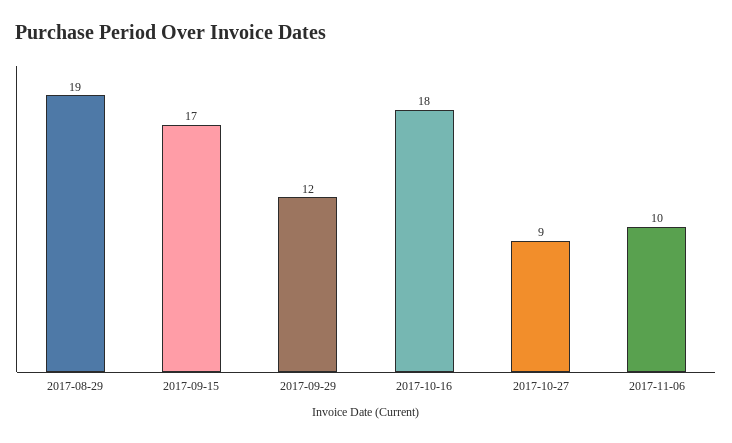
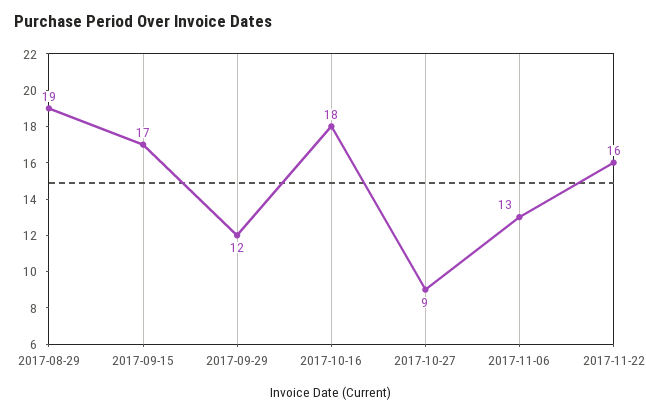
2017-11-06: 10 -> 13
2017-11-22: none -> 16

